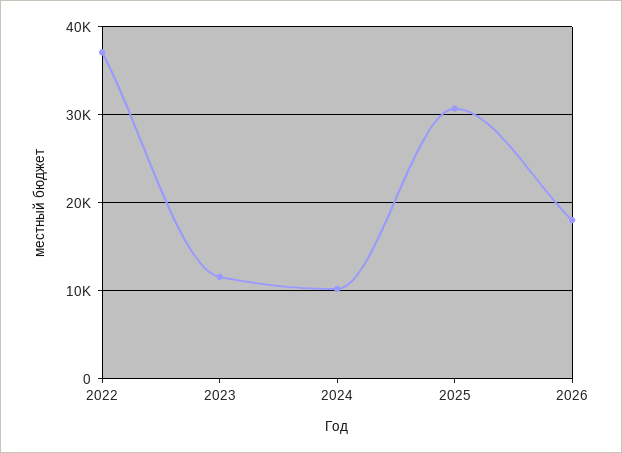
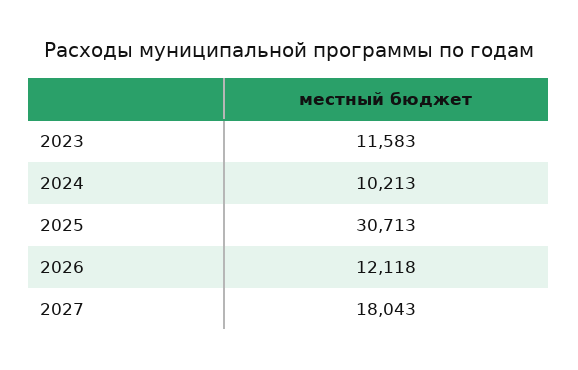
2022: 37000 -> none
2026: 18000 -> 12118
2027: none -> 18043

